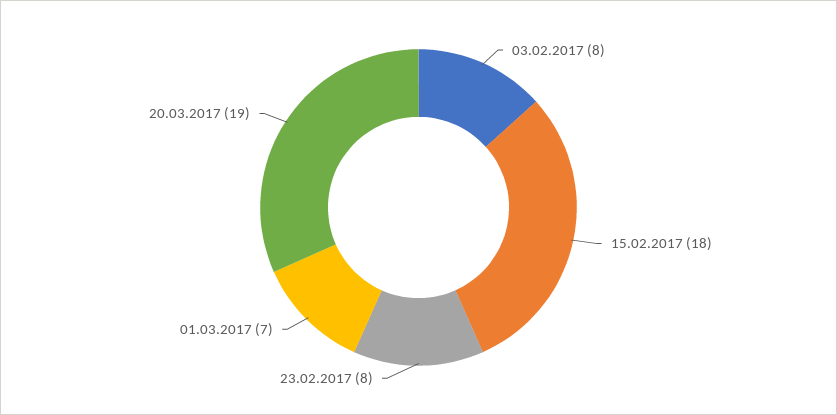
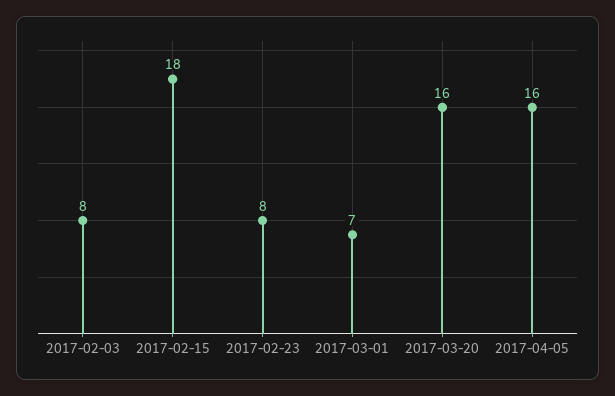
20.03.2017: 19 -> 16
2017-04-05: none -> 16

